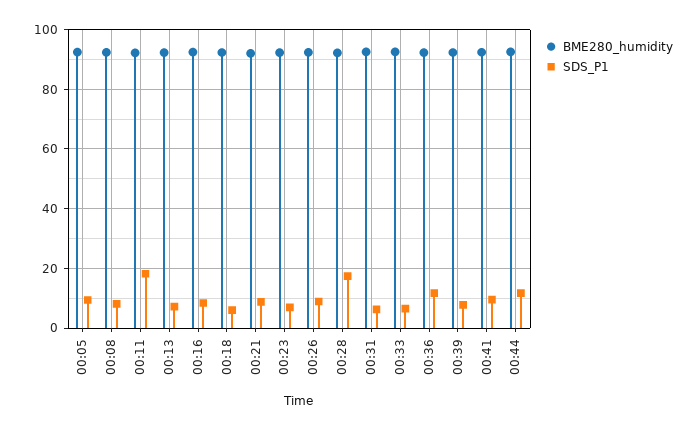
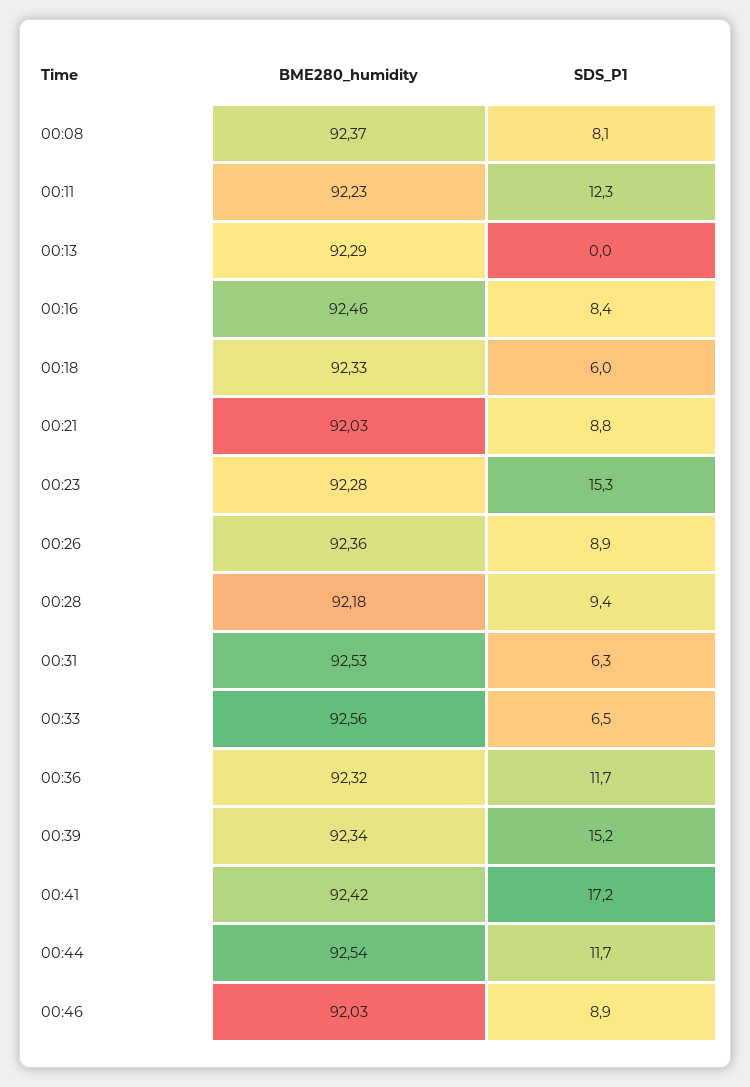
BME280_humidity, 00:05: 92.5 -> none
SDS_P1, 00:05: 10 -> none
SDS_P1, 00:11: 17.5 -> 12.3
SDS_P1, 00:13: 7.5 -> 0
SDS_P1, 00:23: 7.5 -> 15.3
SDS_P1, 00:28: 17.5 -> 9.4
SDS_P1, 00:39: 7.5 -> 15.2
SDS_P1, 00:41: 10 -> 17.2
BME280_humidity, 00:46: none -> 92.03
SDS_P1, 00:46: none -> 8.9

